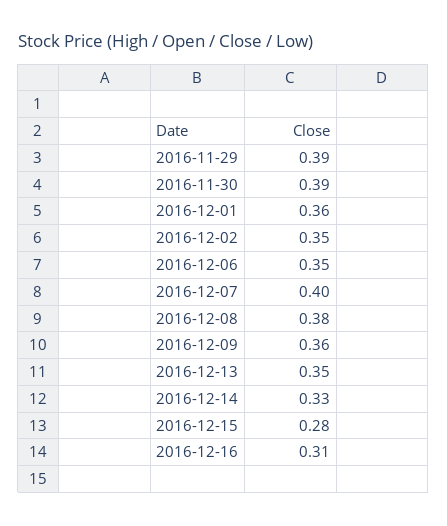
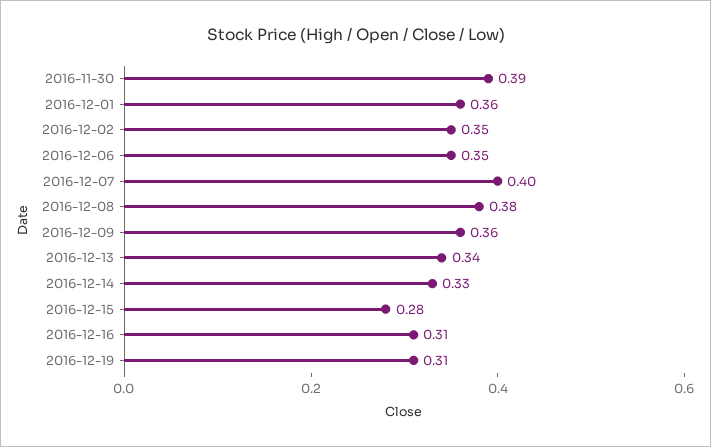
2016-11-29: 0.39 -> none
2016-12-13: 0.35 -> 0.34
2016-12-19: none -> 0.31

